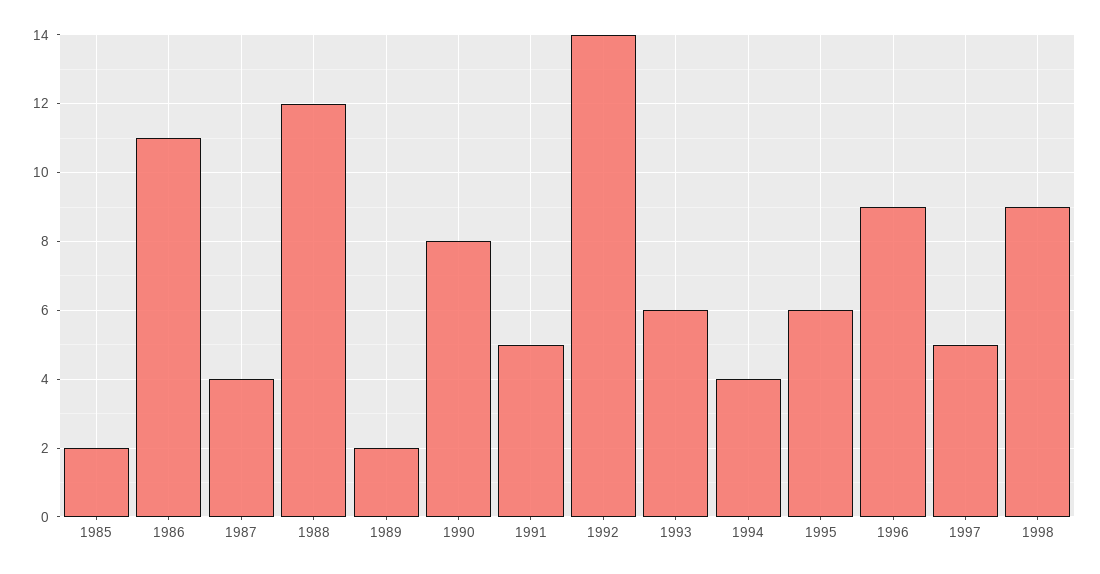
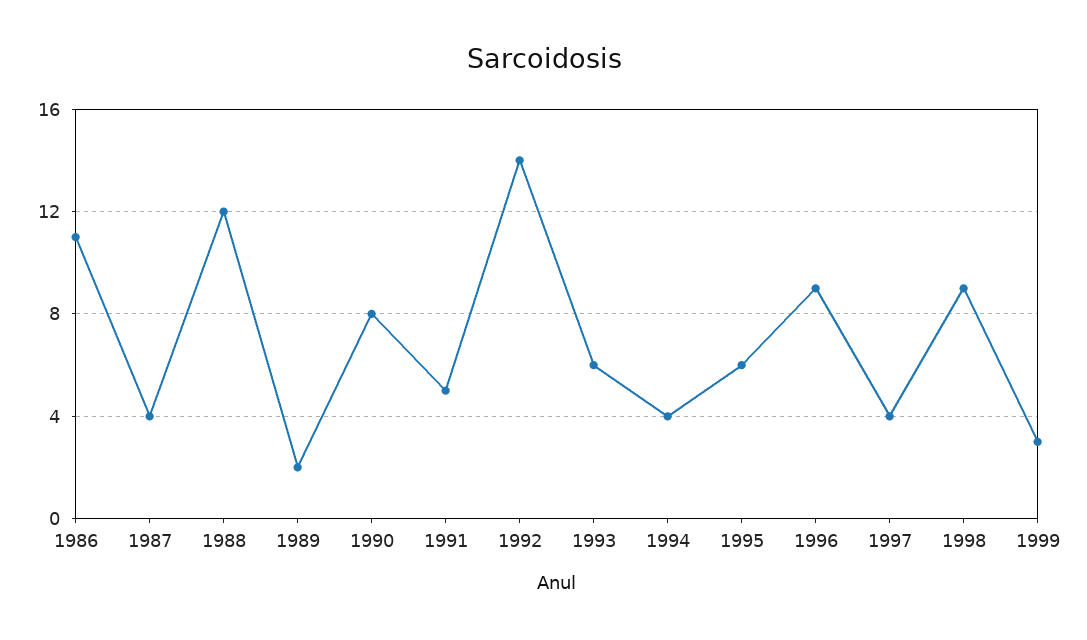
1985: 2 -> none
1997: 5 -> 4
1999: none -> 3

